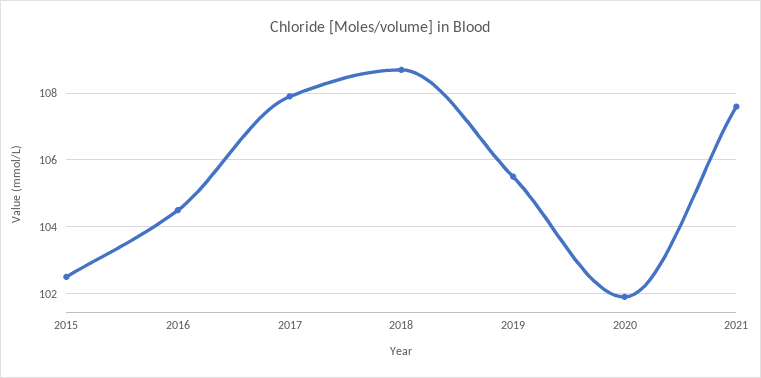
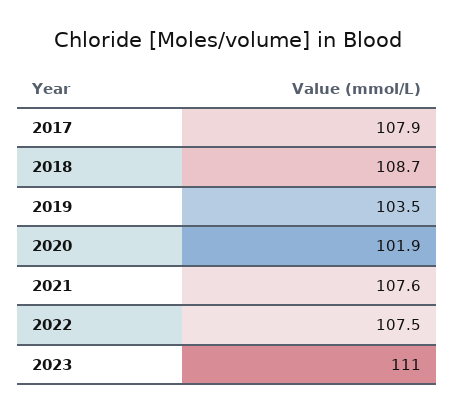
2015: 102.5 -> none
2016: 104.5 -> none
2019: 105.5 -> 103.5
2022: none -> 107.5
2023: none -> 111

